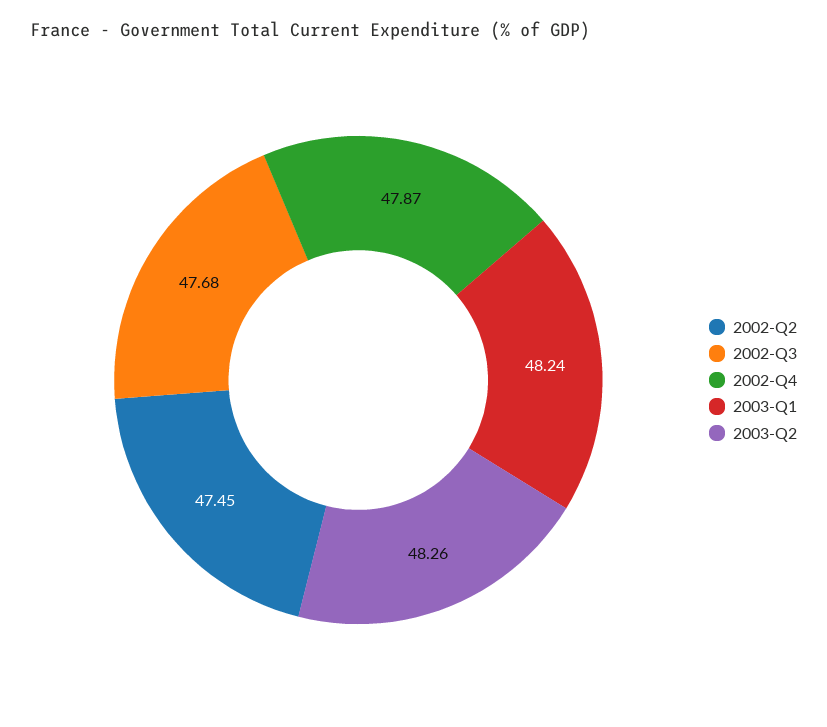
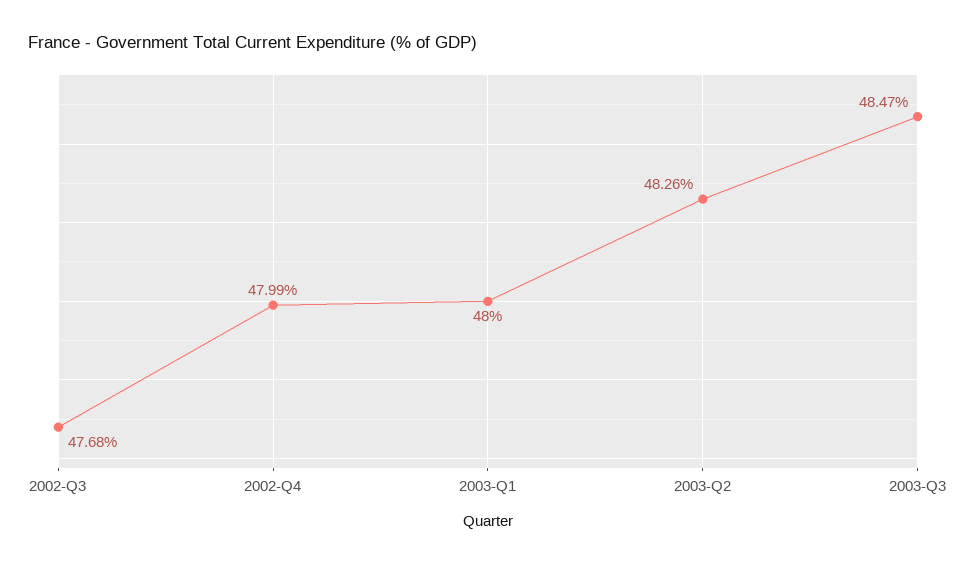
2002-Q2: 47.45 -> none
2002-Q4: 47.87 -> 47.99
2003-Q1: 48.24 -> 48
2003-Q3: none -> 48.47

